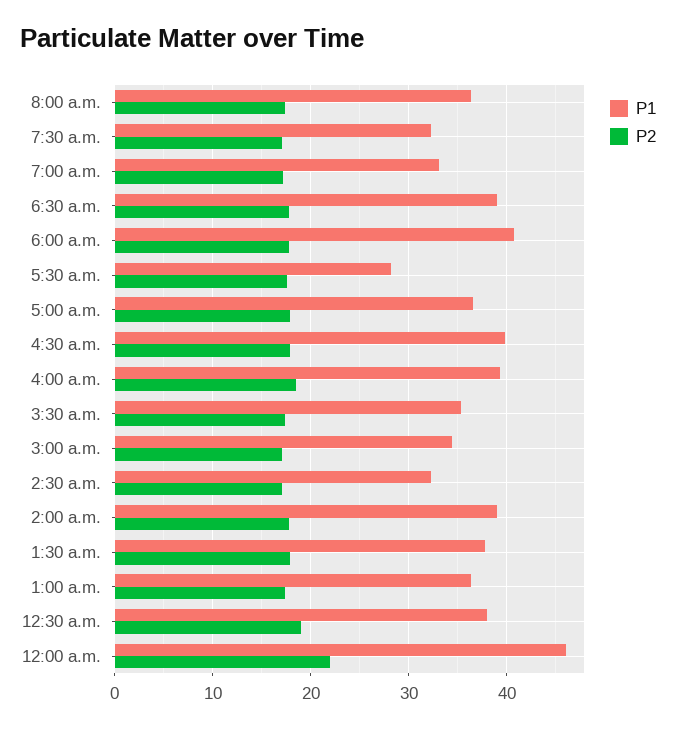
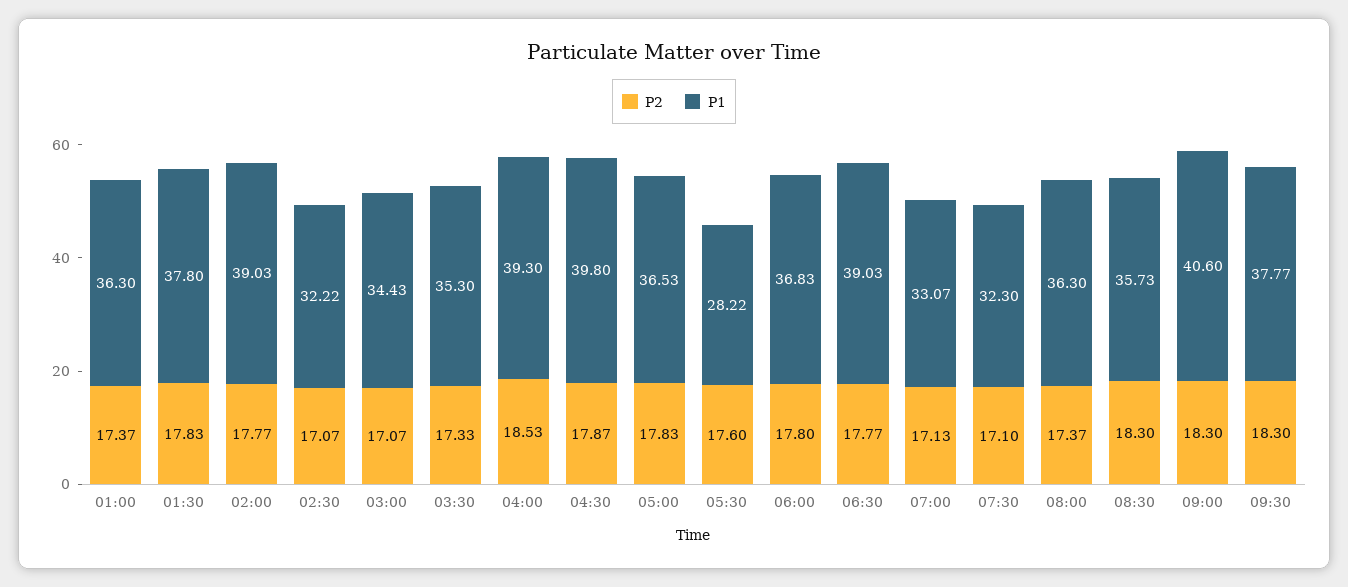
P1, 6:00 a.m.: 41 -> 36.83
P1, 12:30 a.m.: 38 -> none
P2, 12:30 a.m.: 19 -> none
P1, 12:00 a.m.: 46 -> none
P2, 12:00 a.m.: 22 -> none
P2, 08:30: none -> 18.3
P1, 08:30: none -> 35.73
P2, 09:00: none -> 18.3
P1, 09:00: none -> 40.6
P2, 09:30: none -> 18.3
P1, 09:30: none -> 37.77

